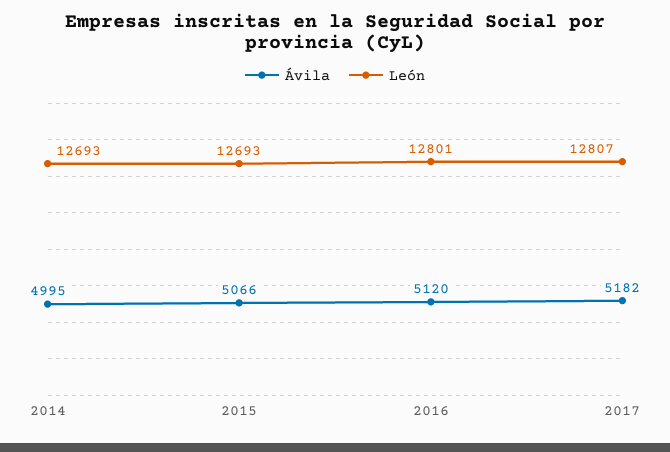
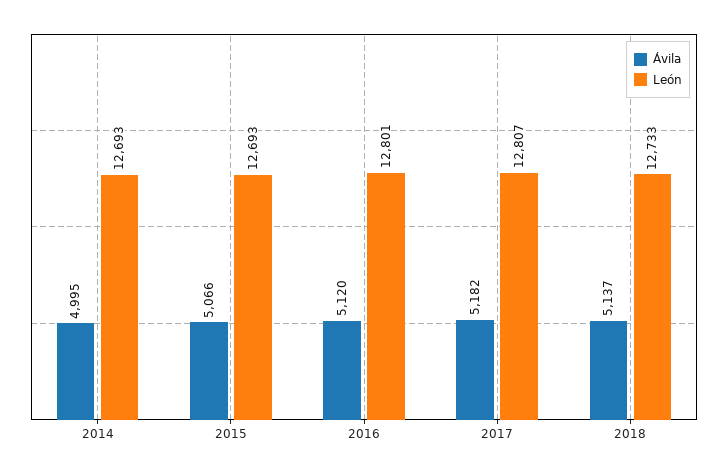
Ávila, 2018: none -> 5137
León, 2018: none -> 12733

